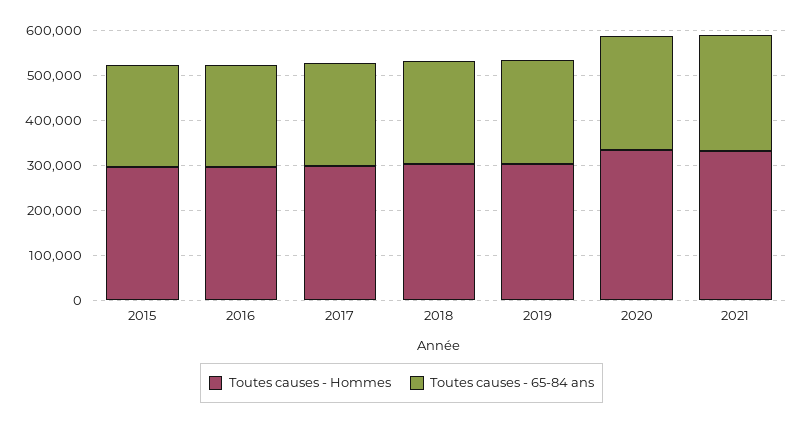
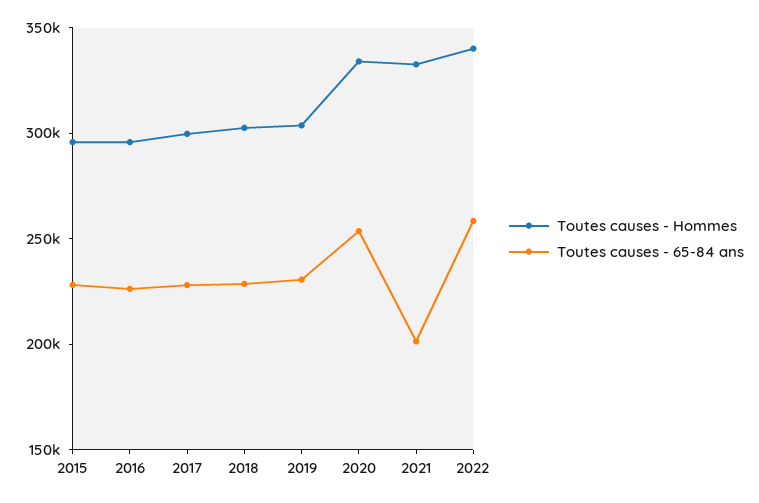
Toutes causes - 65-84 ans, 2021: 260000 -> 200000
Toutes causes - Hommes, 2022: none -> 340000
Toutes causes - 65-84 ans, 2022: none -> 260000

